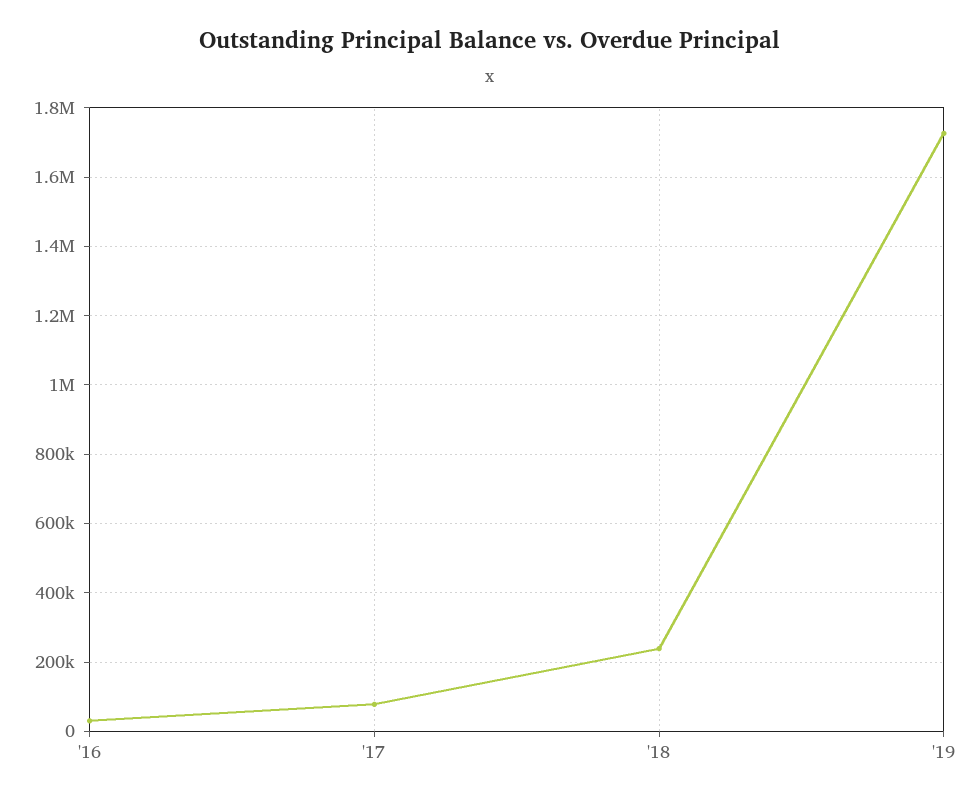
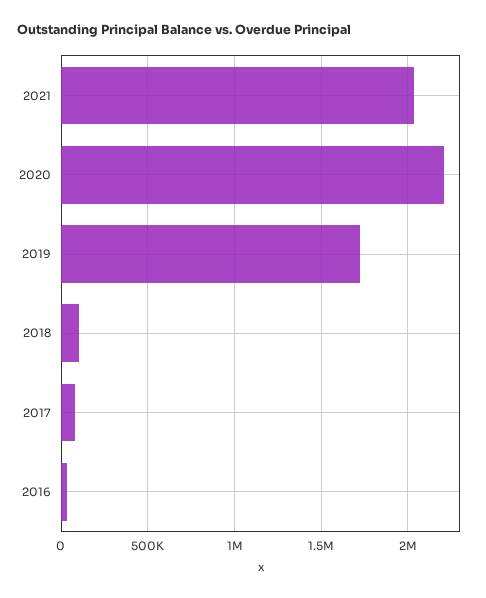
'18: 240000 -> 100000
2021: none -> 2050000
2020: none -> 2200000

